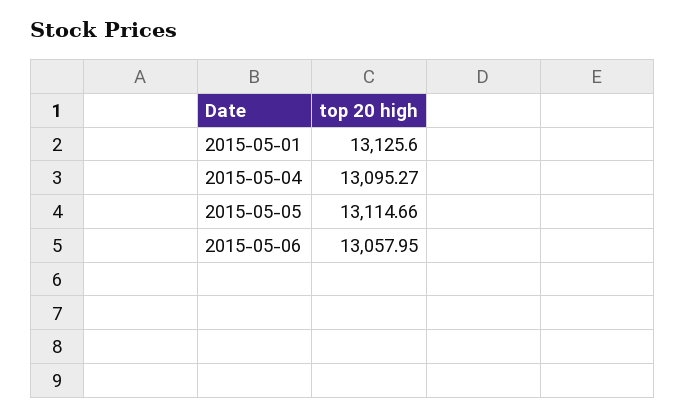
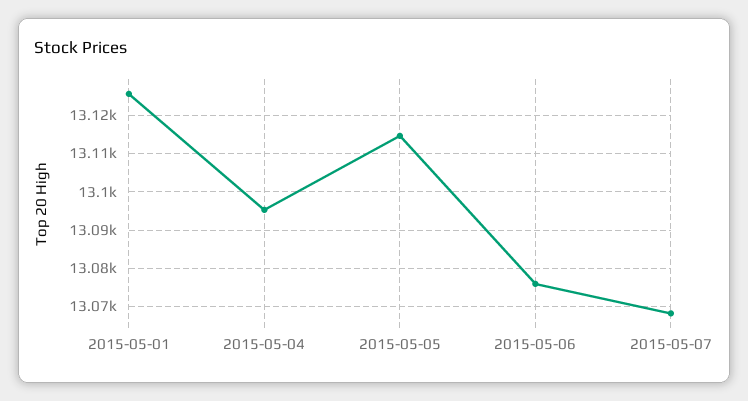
2015-05-06: 13057.95 -> 13076
2015-05-07: none -> 13068

